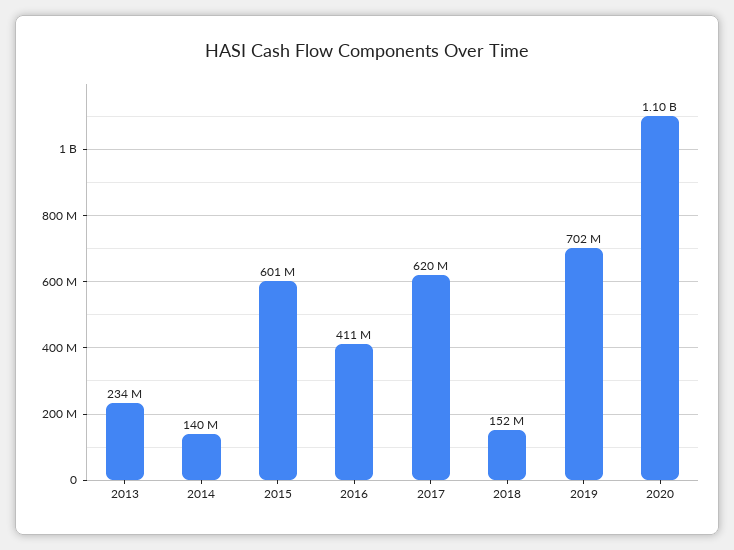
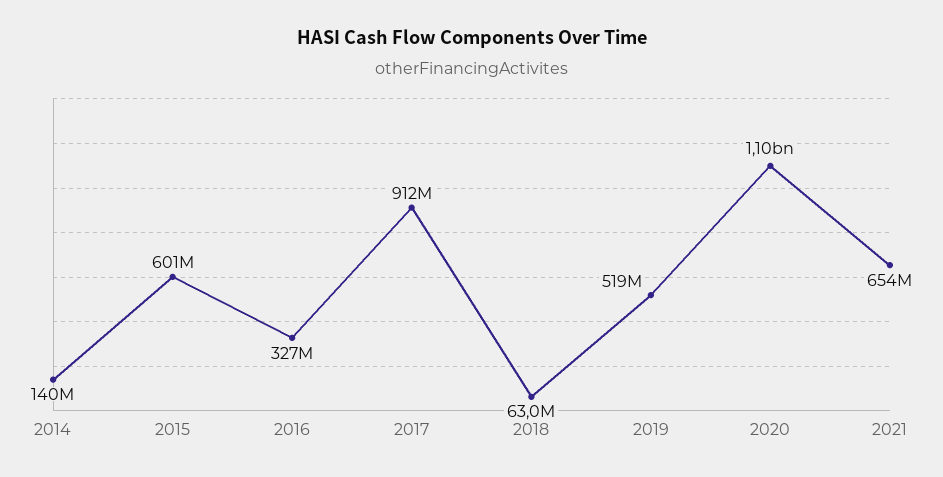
2013: 234000000 -> none
2016: 411000000 -> 327000000
2017: 620000000 -> 912000000
2018: 152000000 -> 63000000
2019: 702000000 -> 519000000
2021: none -> 654000000

